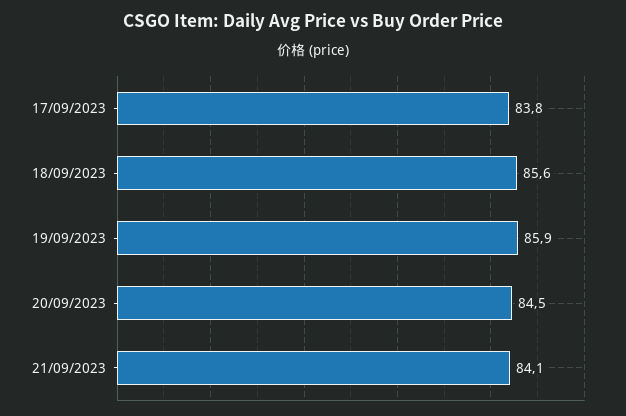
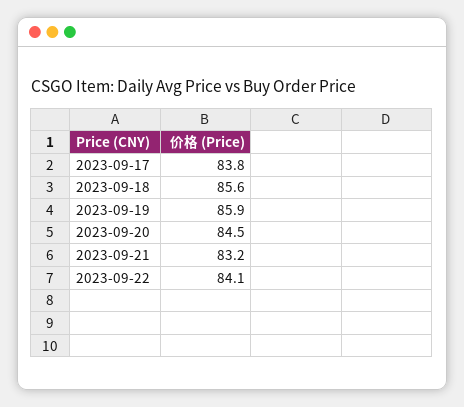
21/09/2023: 84.1 -> 83.2
2023-09-22: none -> 84.1

